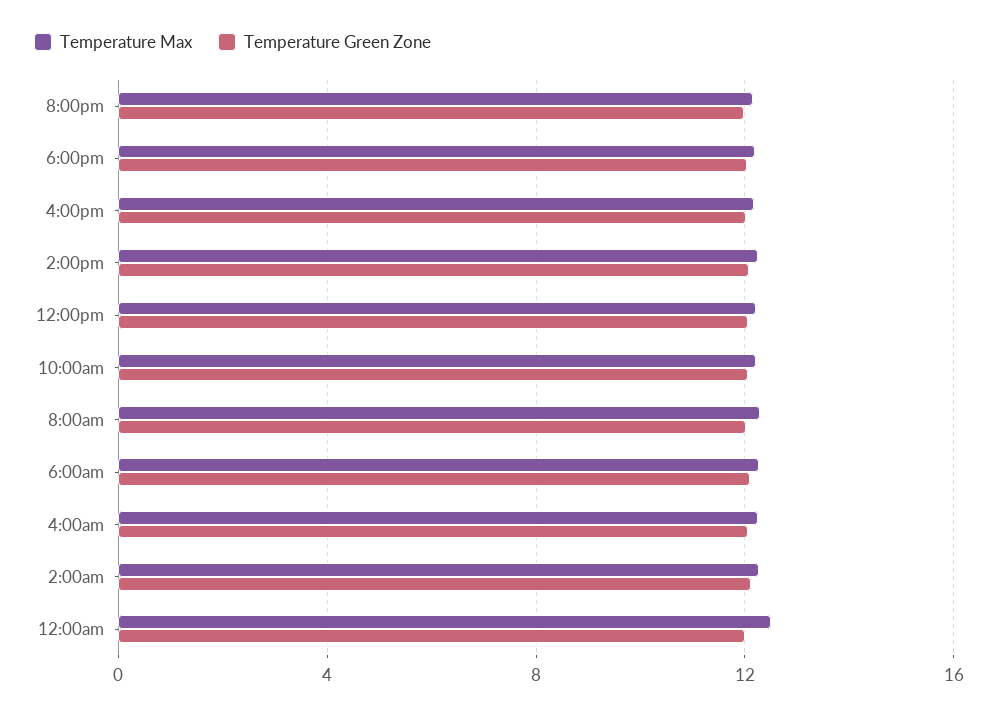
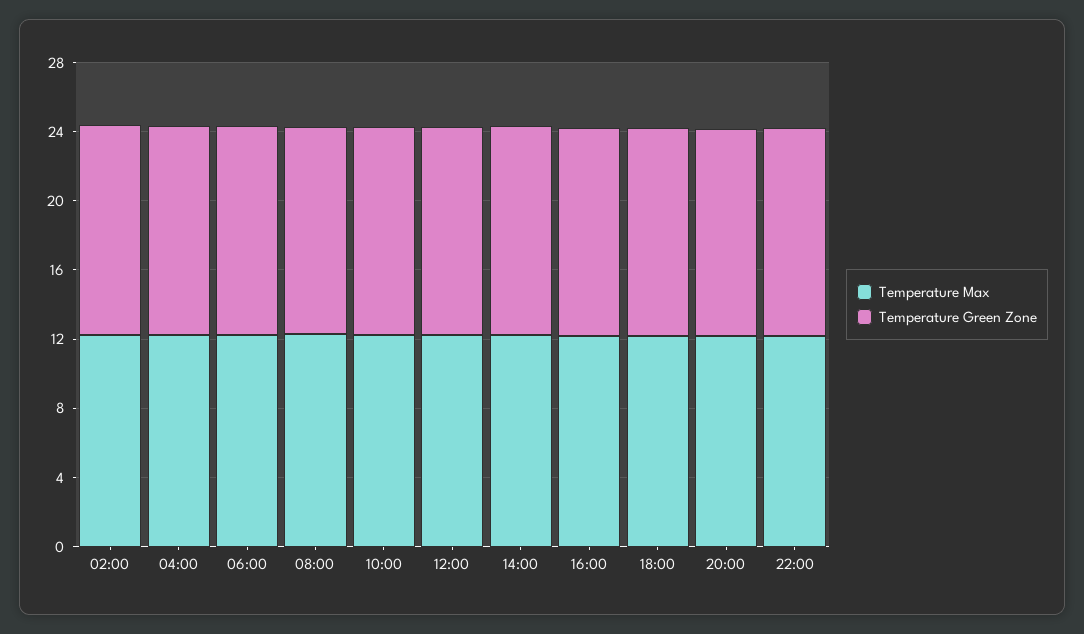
Temperature Max, 12:00am: 12.5 -> none
Temperature Green Zone, 12:00am: 12 -> none
Temperature Max, 22:00: none -> 12
Temperature Green Zone, 22:00: none -> 12

